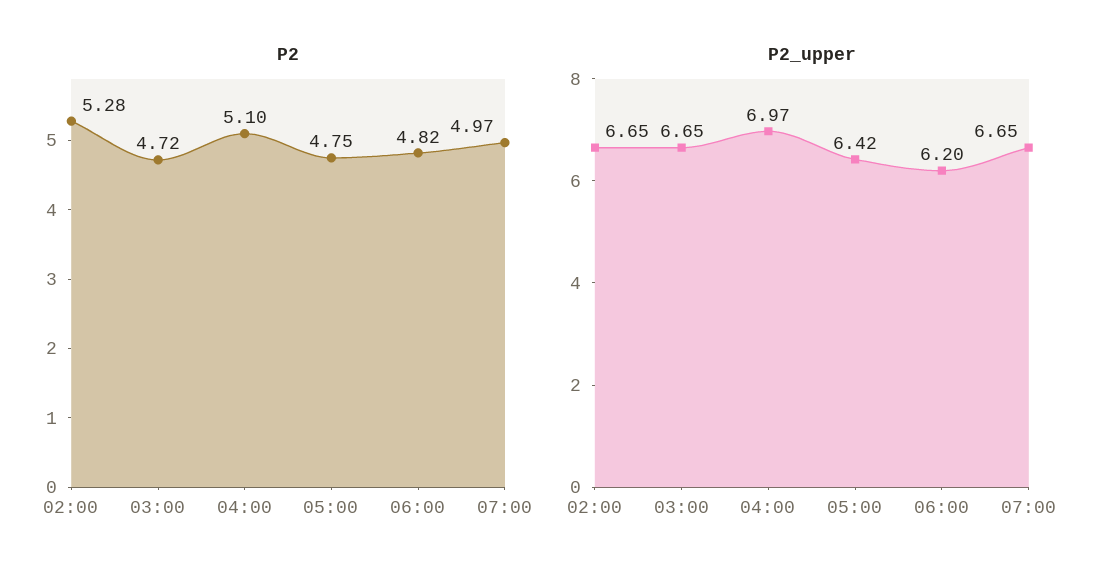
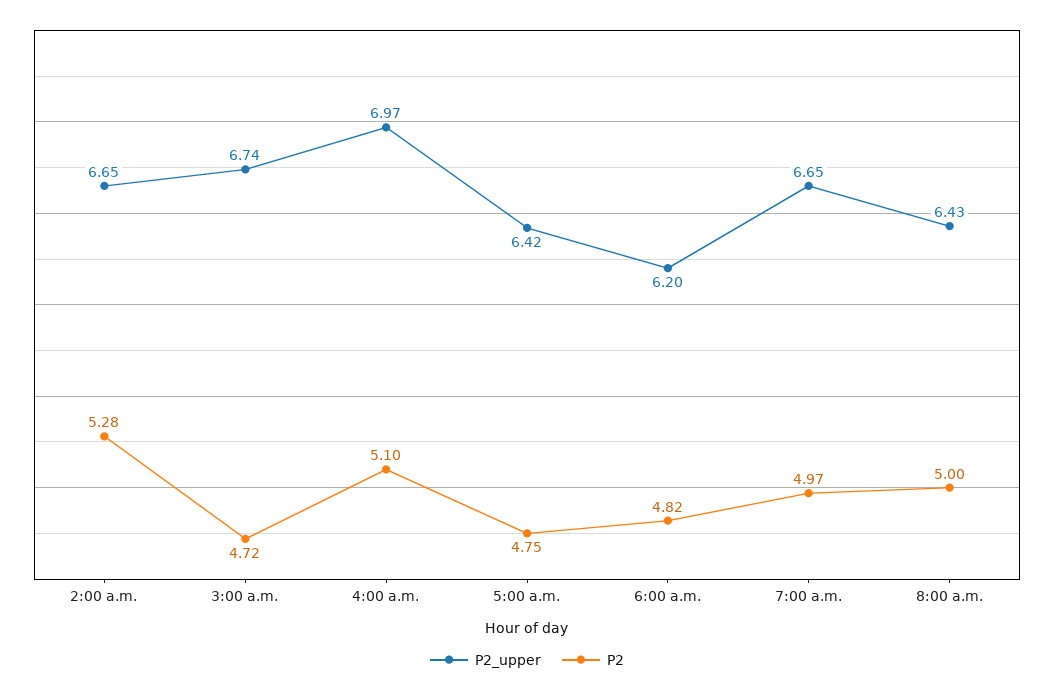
P2_upper, 03:00: 6.65 -> 6.74
P2_upper, 8:00 a.m.: none -> 6.43
P2, 8:00 a.m.: none -> 5

